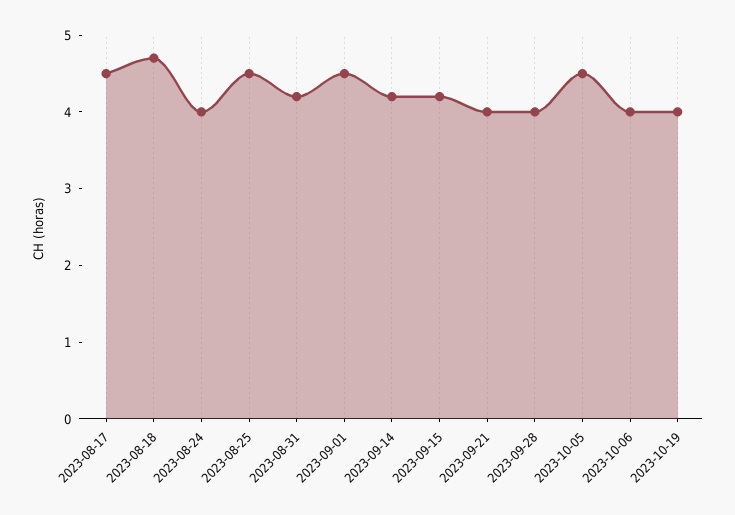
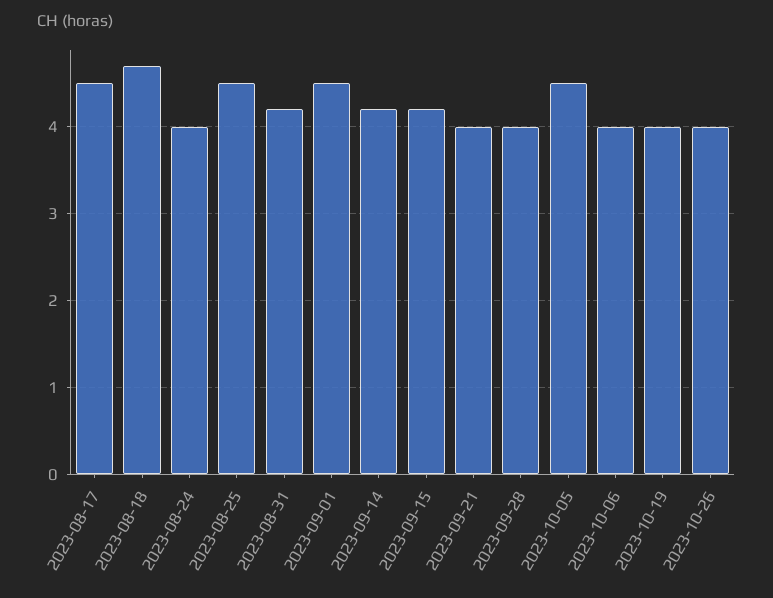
2023-10-26: none -> 4

